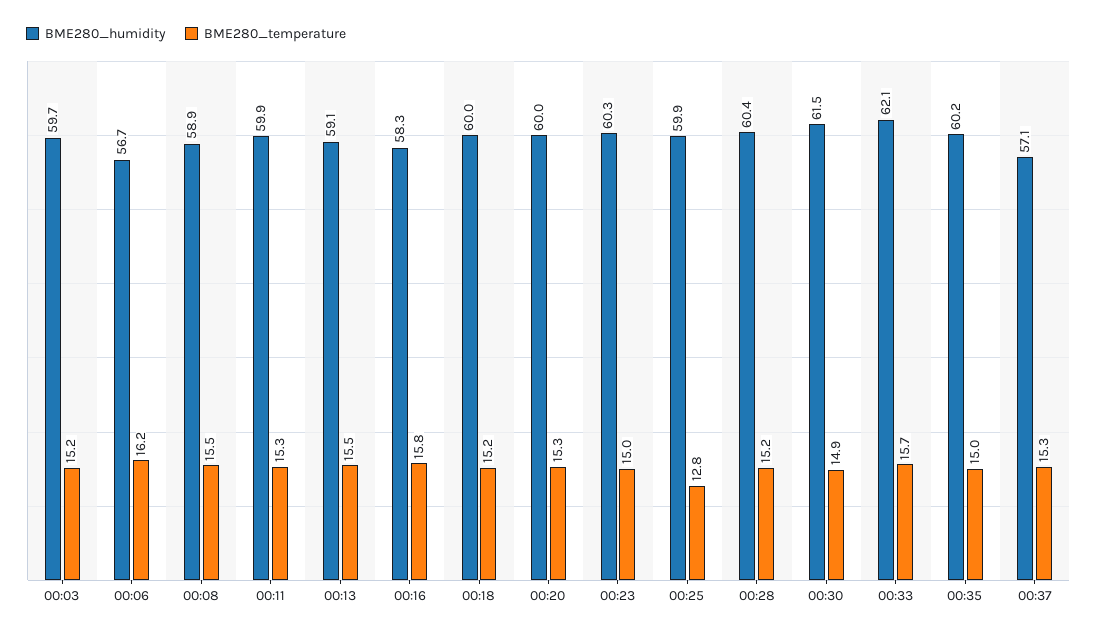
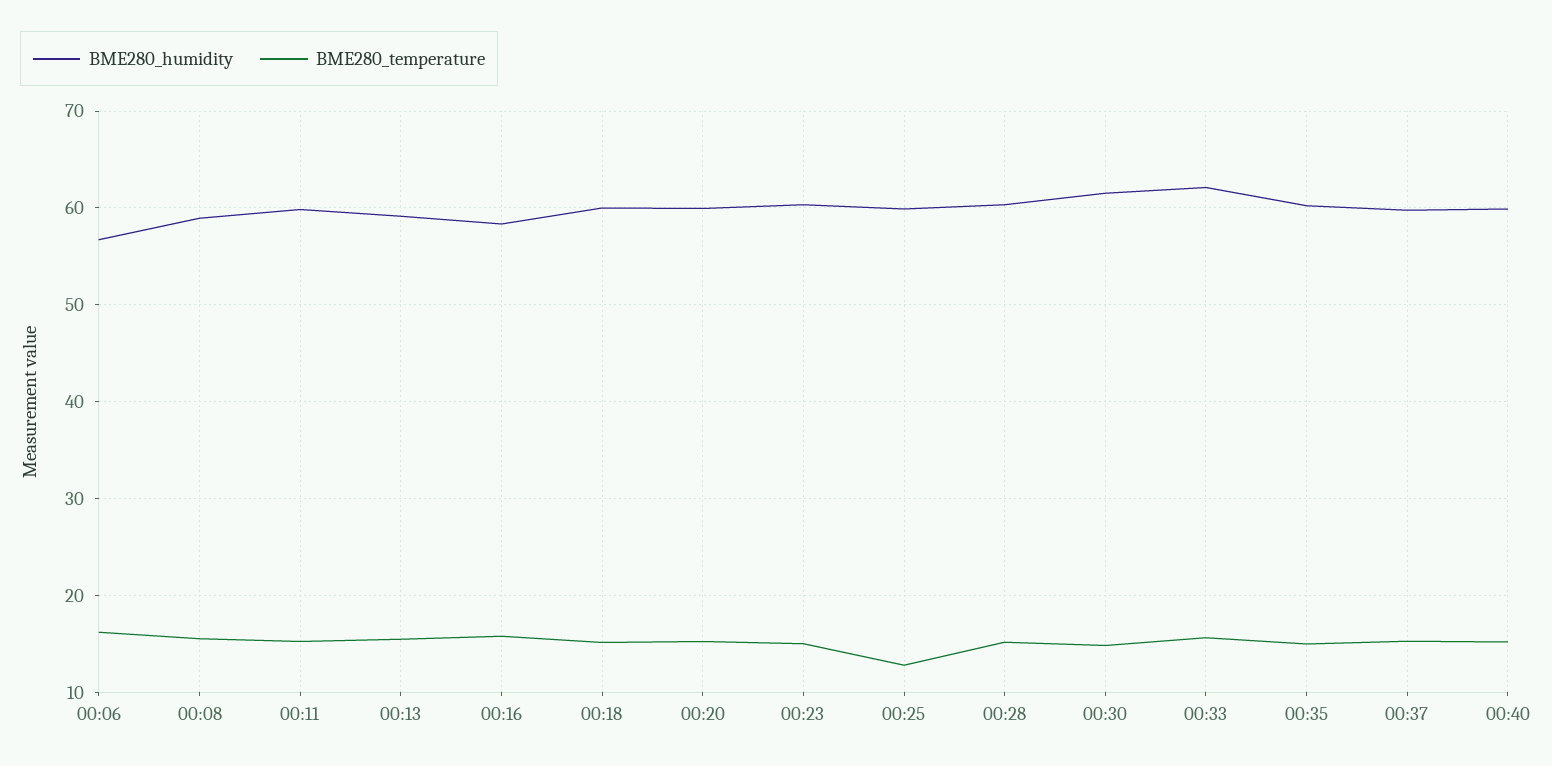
BME280_humidity, 00:03: 59.7 -> none
BME280_temperature, 00:03: 15.2 -> none
BME280_humidity, 00:37: 57.1 -> 60
BME280_humidity, 00:40: none -> 60
BME280_temperature, 00:40: none -> 15

